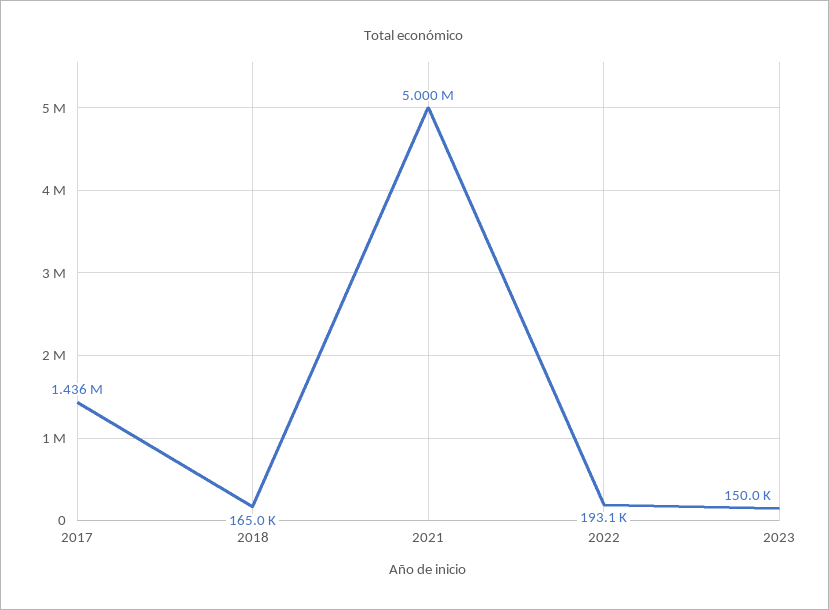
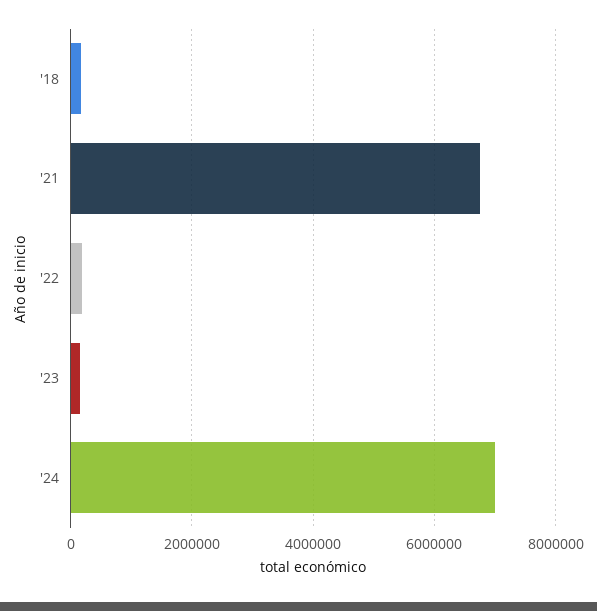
2017: 1436000 -> none
2021: 5000000 -> 6800000
'24: none -> 7000000

